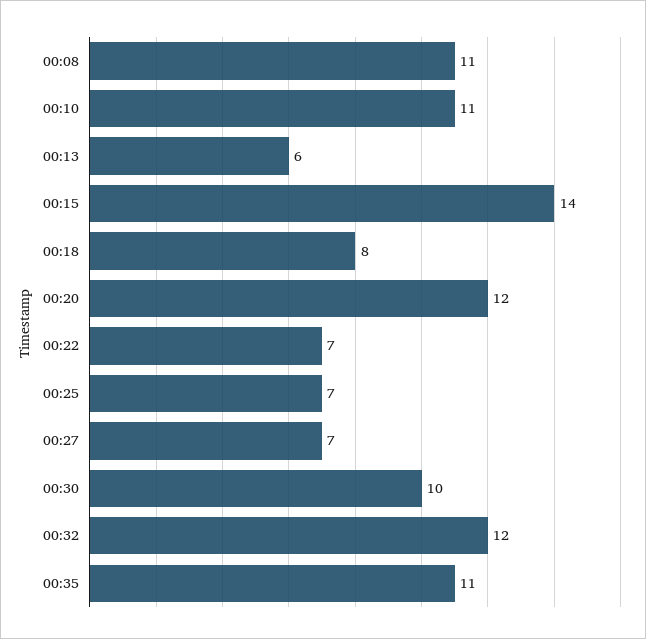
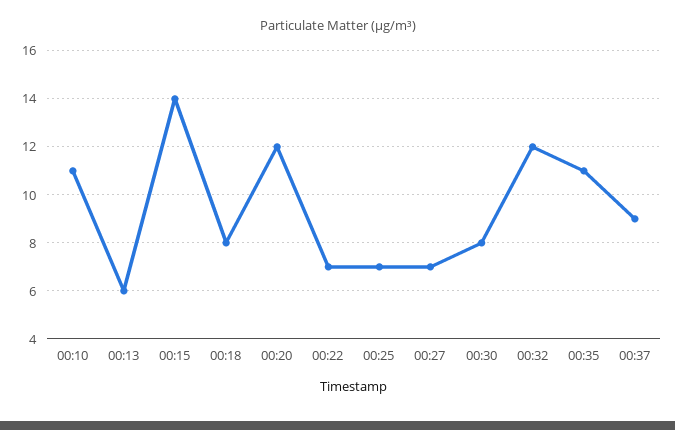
00:08: 11 -> none
00:30: 10 -> 8
00:37: none -> 9

